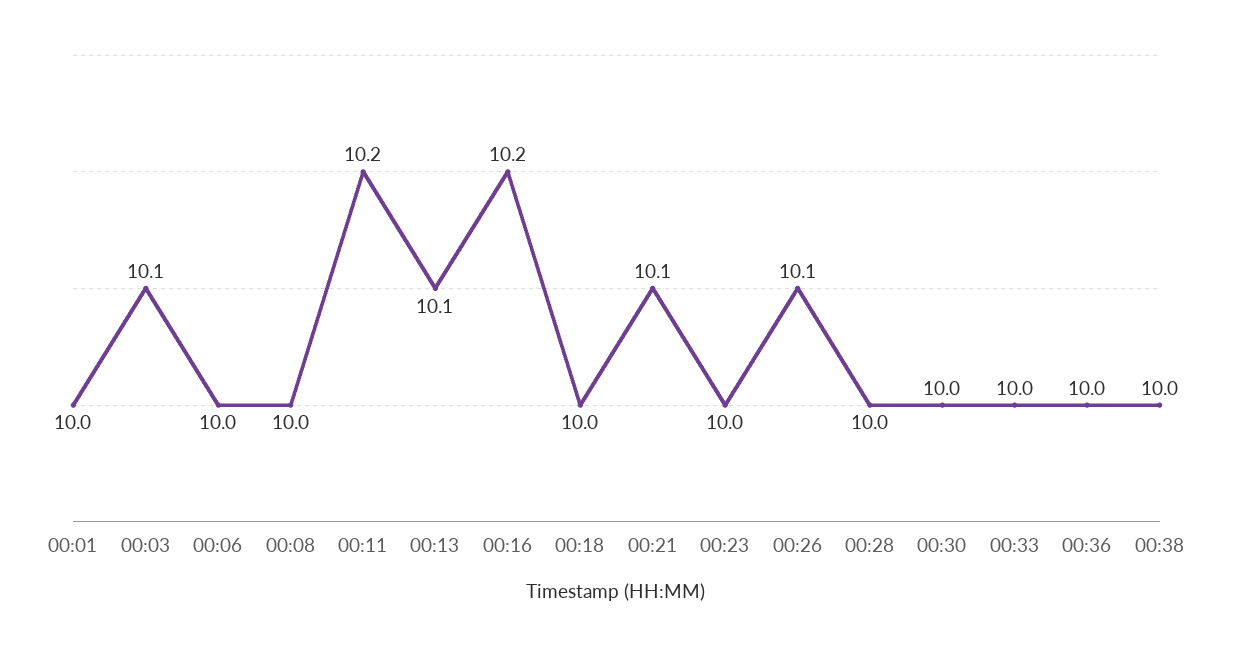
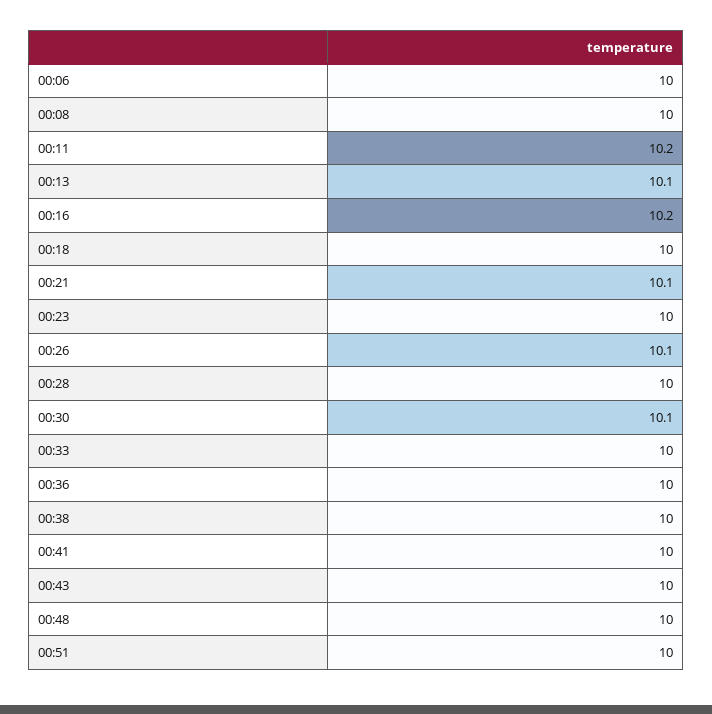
00:01: 10 -> none
00:03: 10.1 -> none
00:30: 10 -> 10.1
00:41: none -> 10
00:43: none -> 10
00:48: none -> 10
00:51: none -> 10

